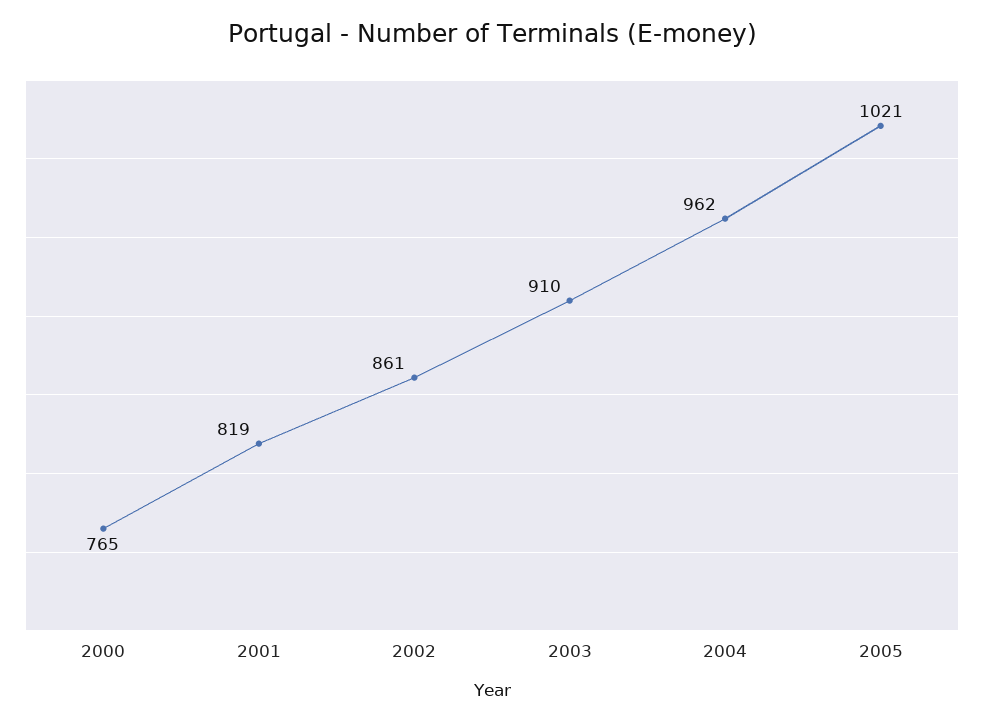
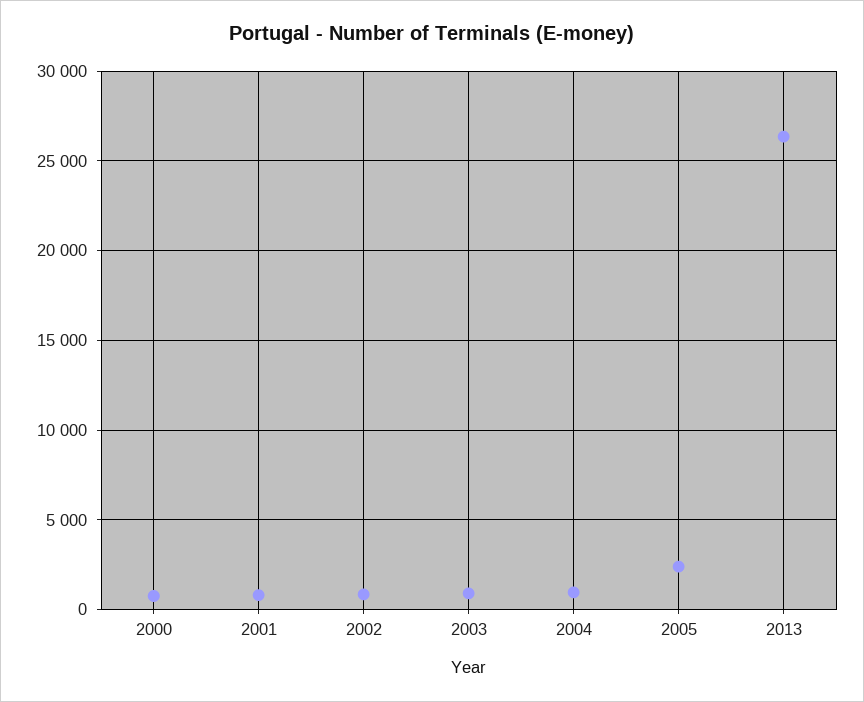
2005: 1021 -> 2500
2013: none -> 26500

